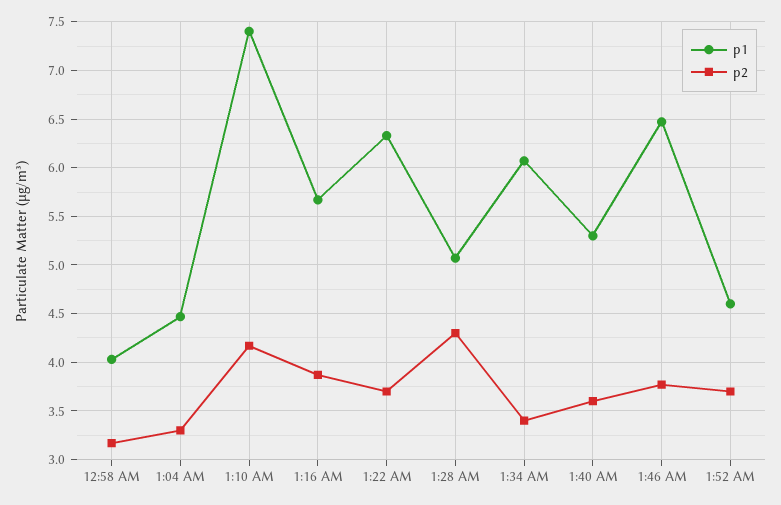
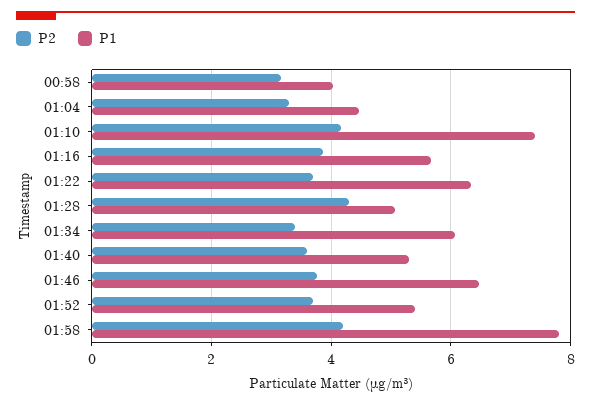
p1, 1:52 AM: 4.6 -> 5.4
p2, 01:58: none -> 4.2
p1, 01:58: none -> 7.8

